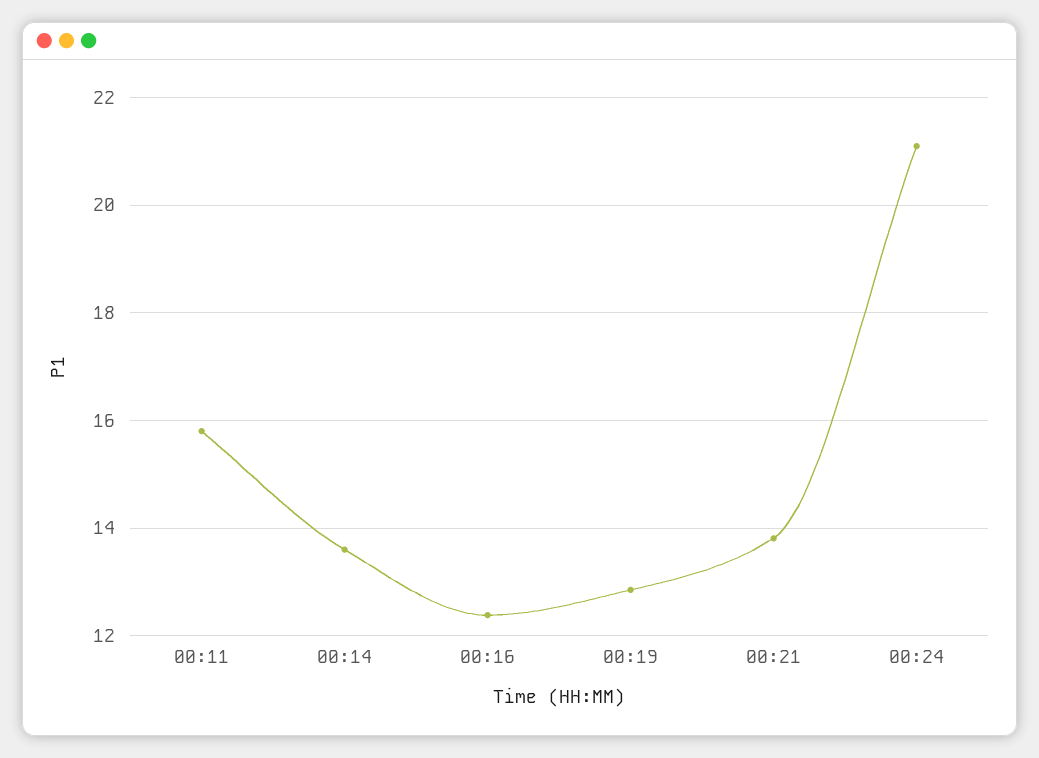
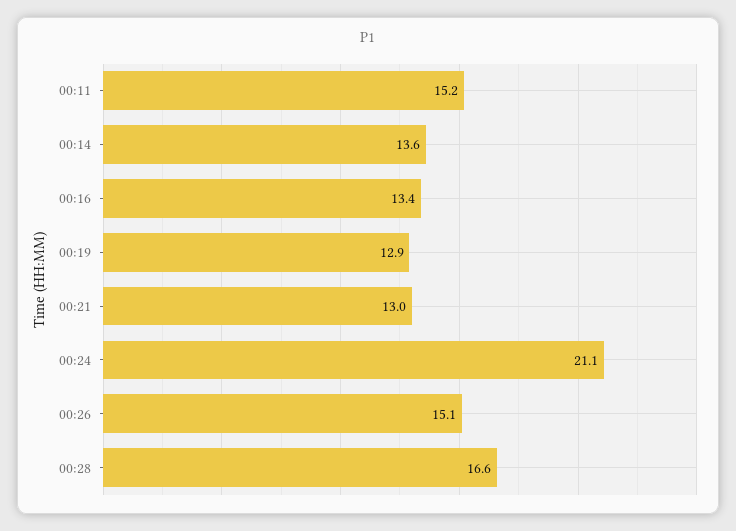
00:11: 15.8 -> 15.2
00:16: 12.4 -> 13.4
00:21: 13.8 -> 13
00:26: none -> 15.1
00:28: none -> 16.6

